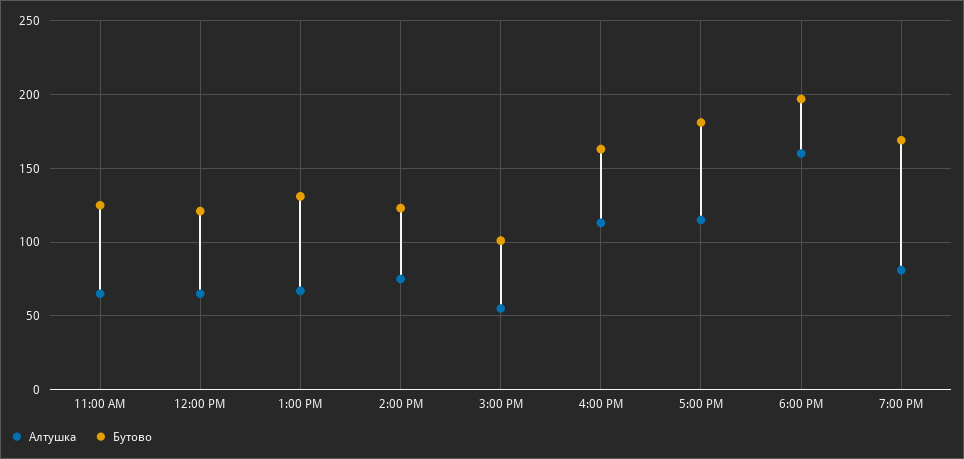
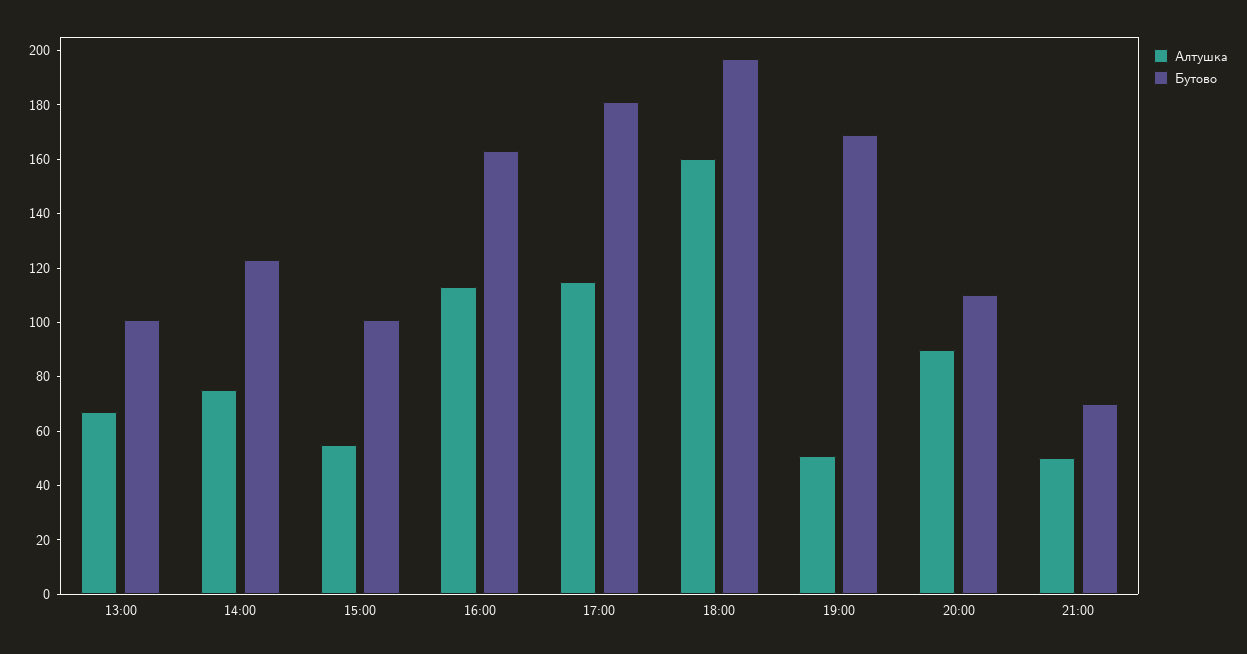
Алтушка, 11:00 AM: 65 -> none
Бутово, 11:00 AM: 125 -> none
Алтушка, 12:00 PM: 65 -> none
Бутово, 12:00 PM: 120 -> none
Бутово, 1:00 PM: 130 -> 100
Алтушка, 7:00 PM: 80 -> 50
Алтушка, 20:00: none -> 90
Бутово, 20:00: none -> 110
Алтушка, 21:00: none -> 50
Бутово, 21:00: none -> 70

